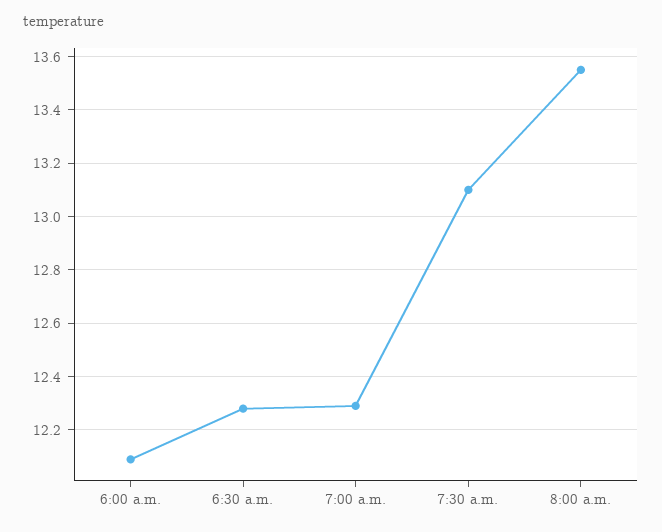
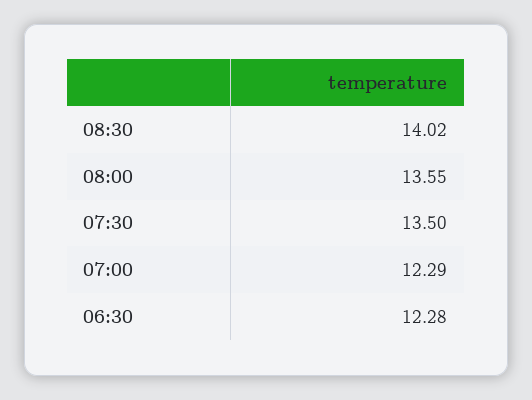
6:00 a.m.: 12.1 -> none
7:30 a.m.: 13.1 -> 13.5
08:30: none -> 14.02

